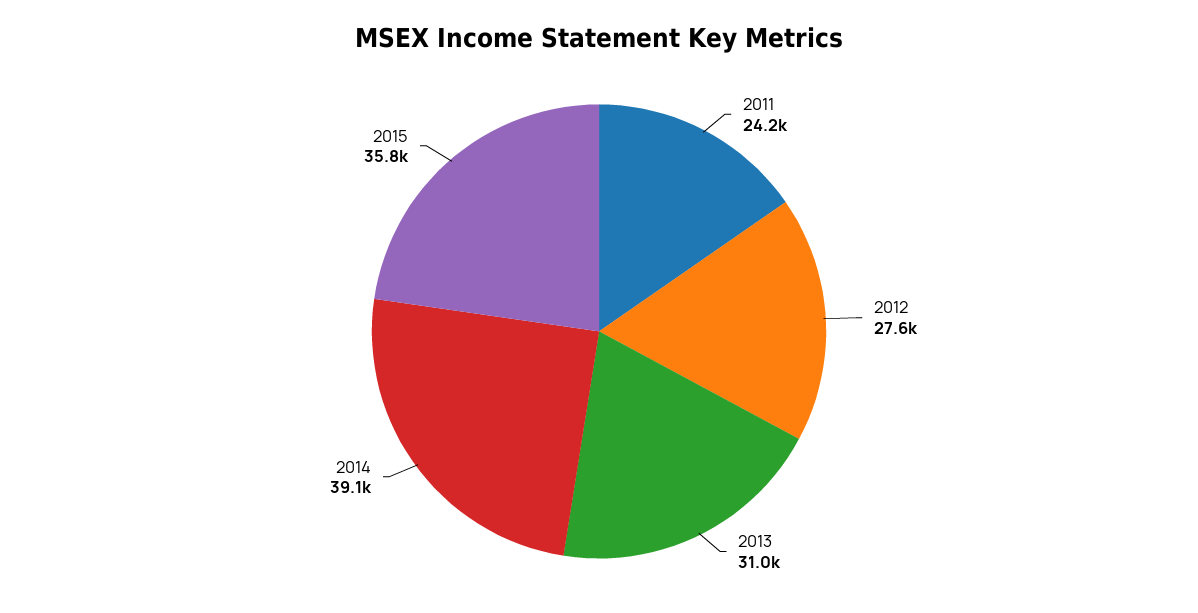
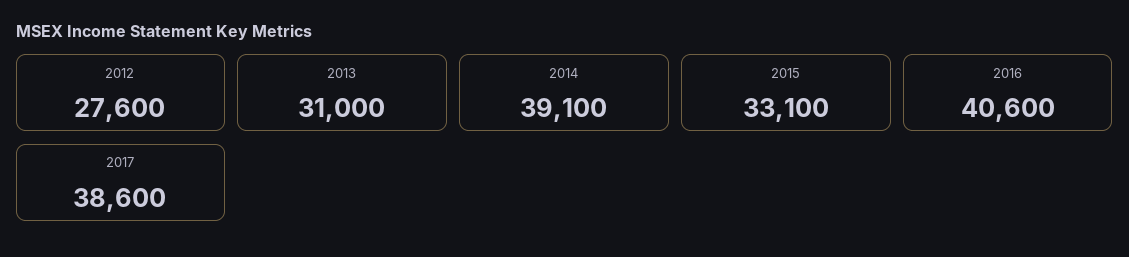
2011: 24200 -> none
2015: 35800 -> 33100
2016: none -> 40600
2017: none -> 38600

